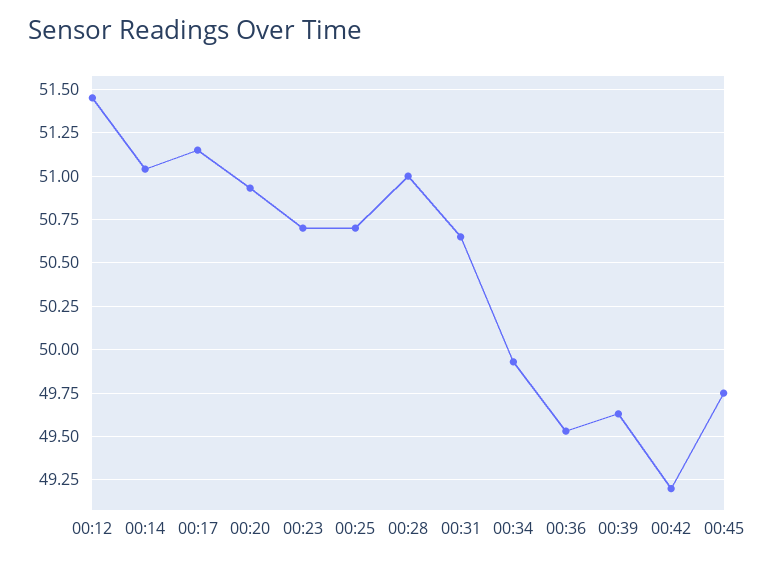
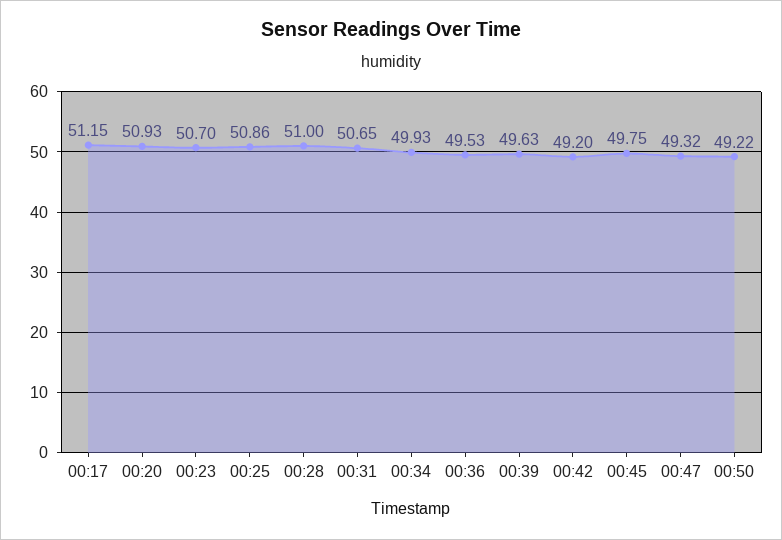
00:12: 51.45 -> none
00:14: 51.05 -> none
00:25: 50.7 -> 50.86
00:47: none -> 49.32
00:50: none -> 49.22

